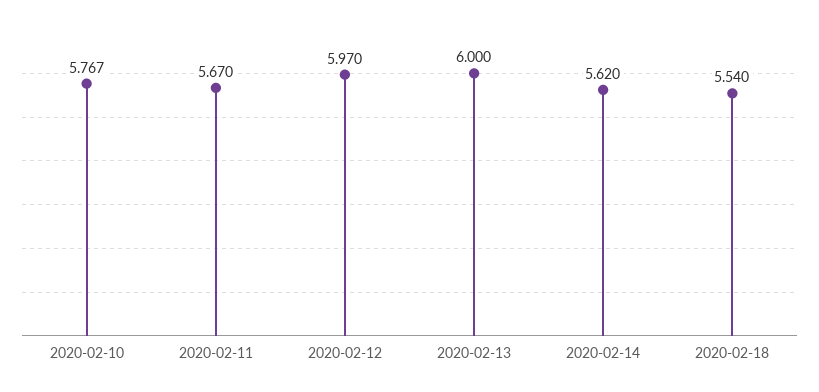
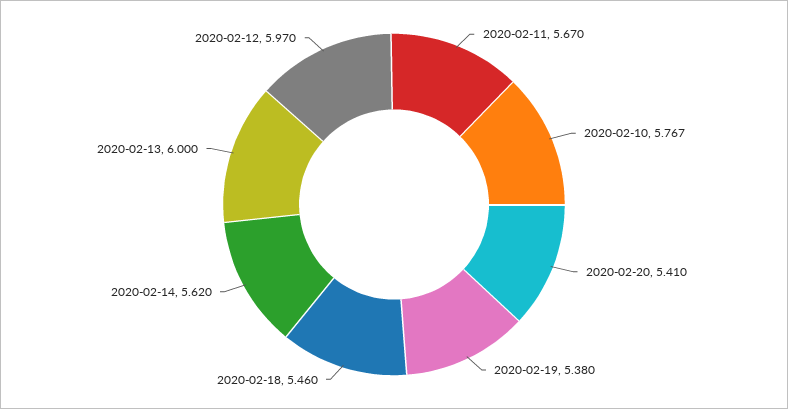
2020-02-18: 5.54 -> 5.46
2020-02-20: none -> 5.41
2020-02-19: none -> 5.38

